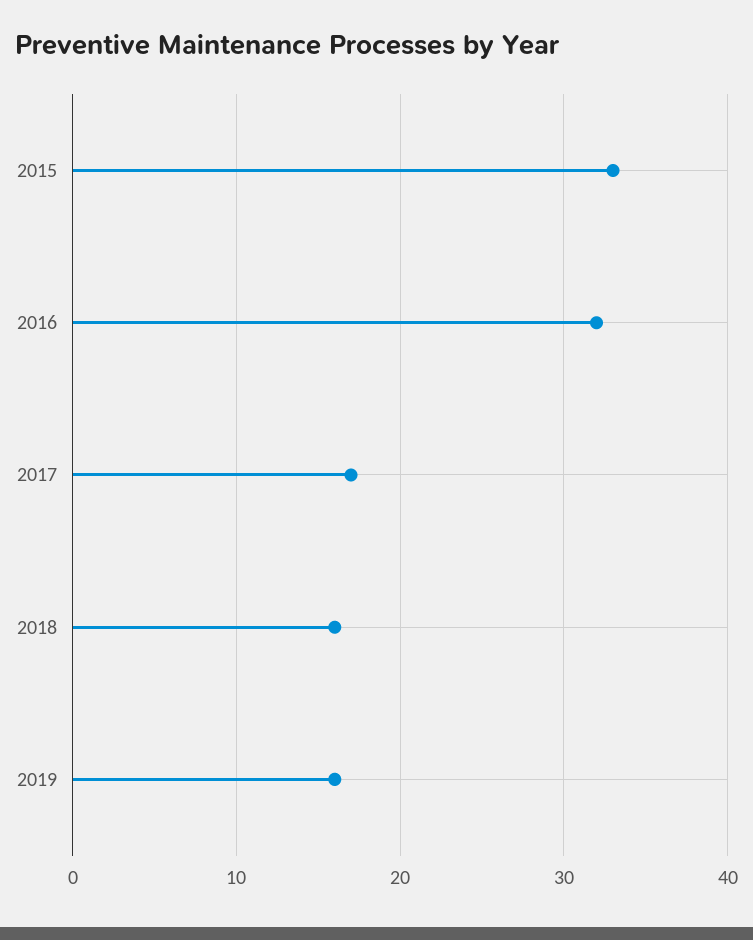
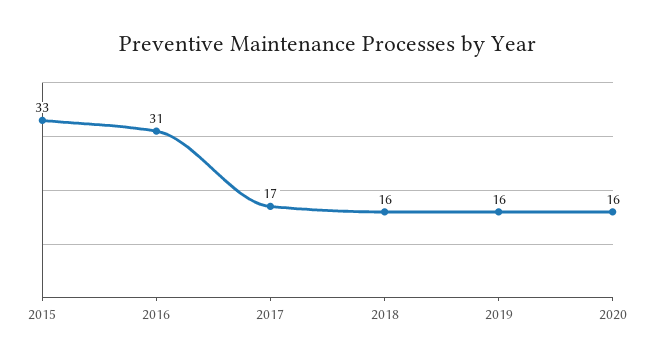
2016: 32 -> 31
2020: none -> 16

